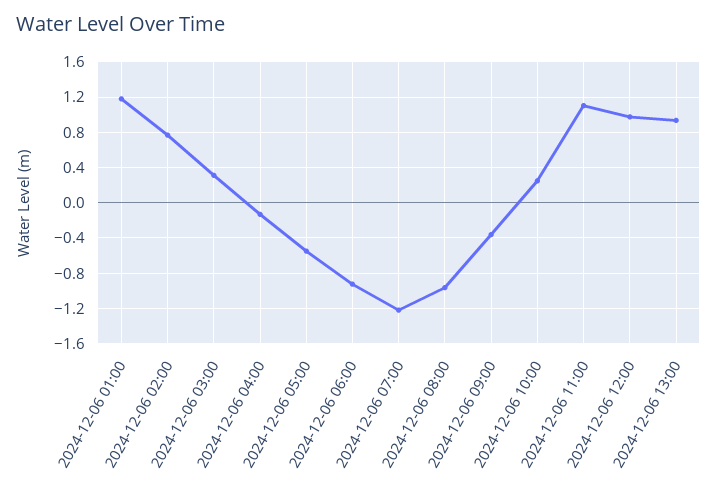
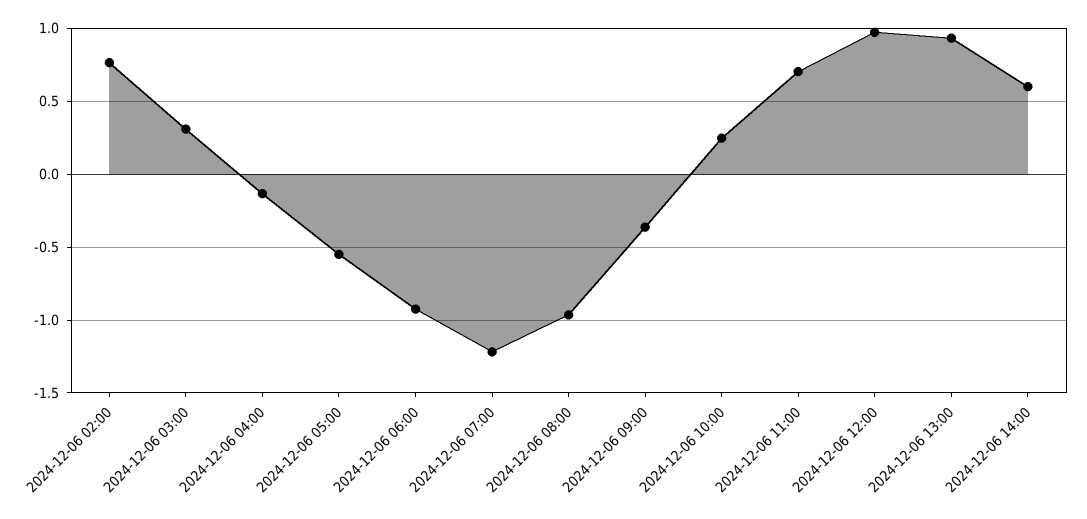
2024-12-06 01:00: 1.2 -> none
2024-12-06 11:00: 1.1 -> 0.7
2024-12-06 14:00: none -> 0.6

